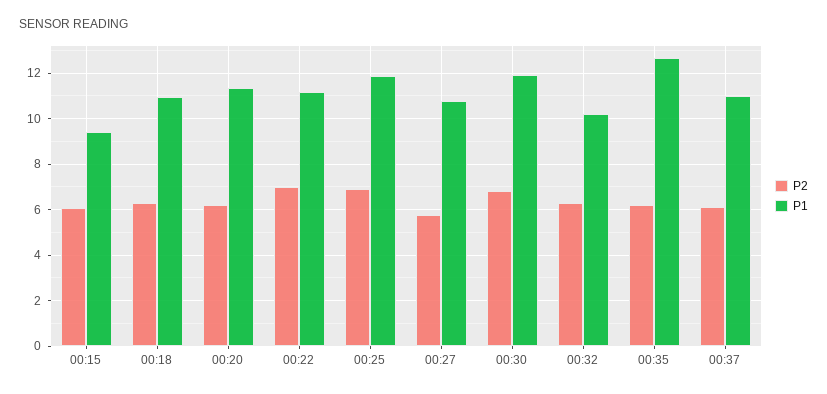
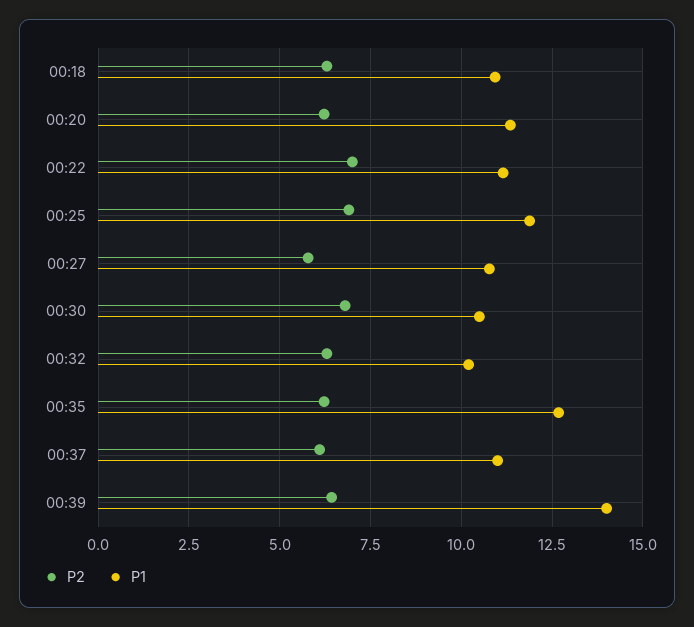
P2, 00:15: 6 -> none
P1, 00:15: 9.5 -> none
P1, 00:30: 12 -> 10.5
P2, 00:39: none -> 6.5
P1, 00:39: none -> 14

